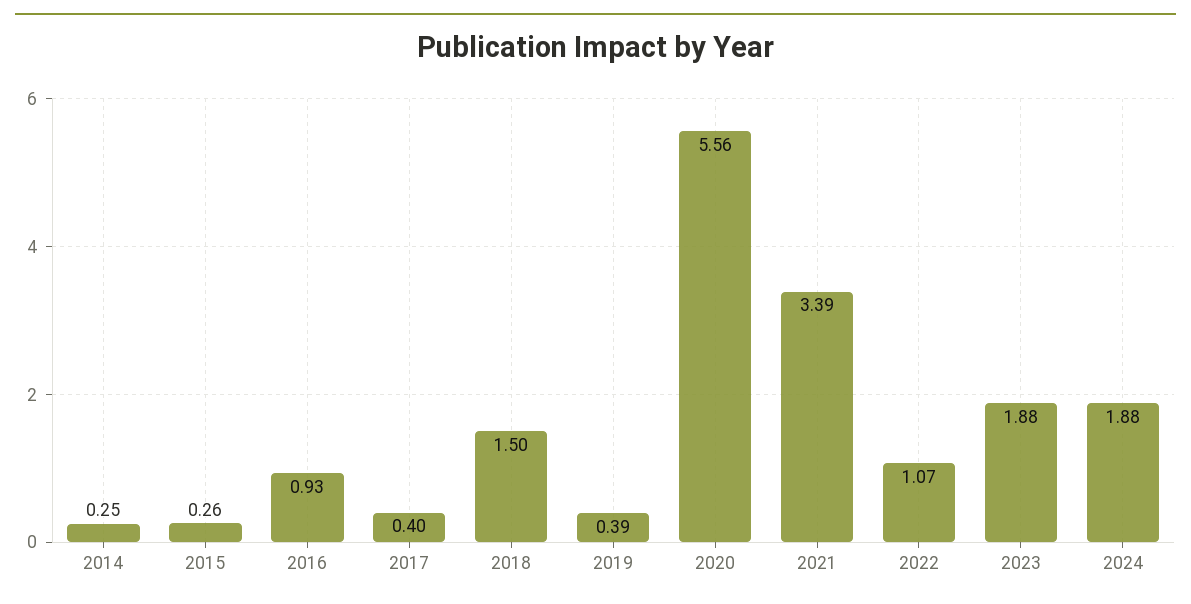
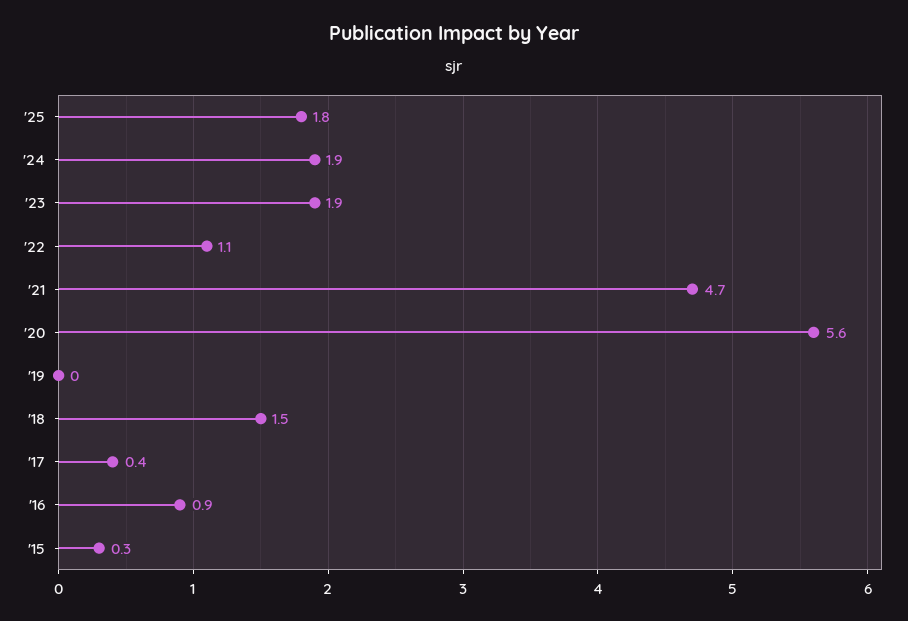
2014: 0.25 -> none
2019: 0.39 -> 0
2021: 3.39 -> 4.7
'25: none -> 1.8

